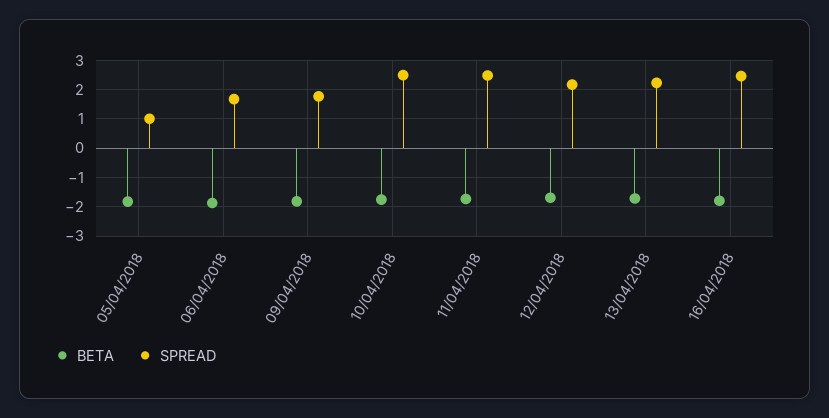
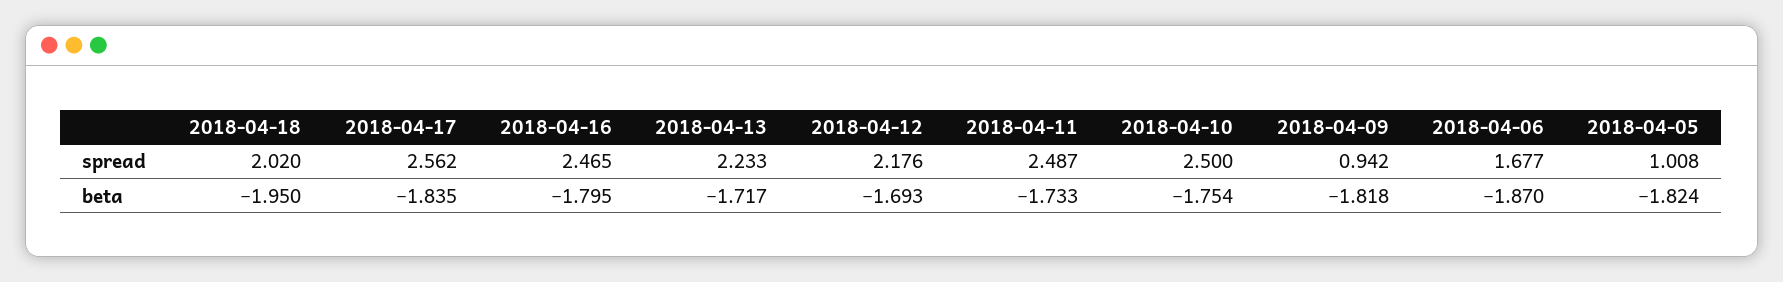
SPREAD, 09/04/2018: 1.75 -> 0.942
SPREAD, 2018-04-18: none -> 2.02
SPREAD, 2018-04-17: none -> 2.562
BETA, 2018-04-18: none -> -1.95
BETA, 2018-04-17: none -> -1.835

